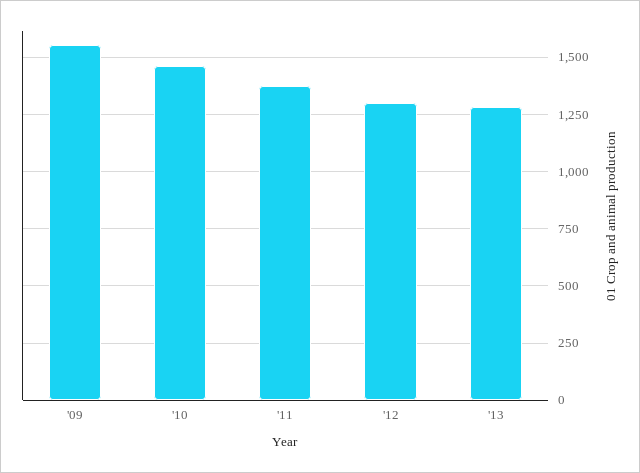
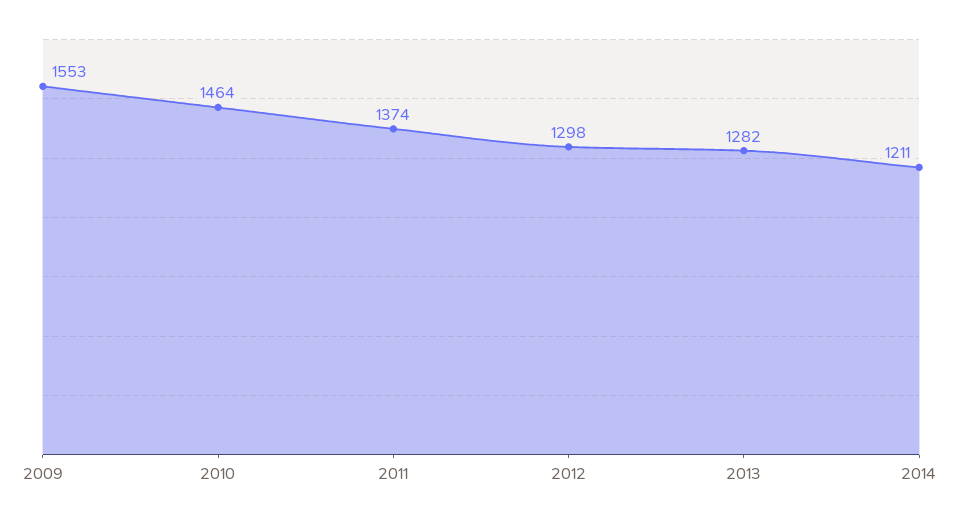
2014: none -> 1211

